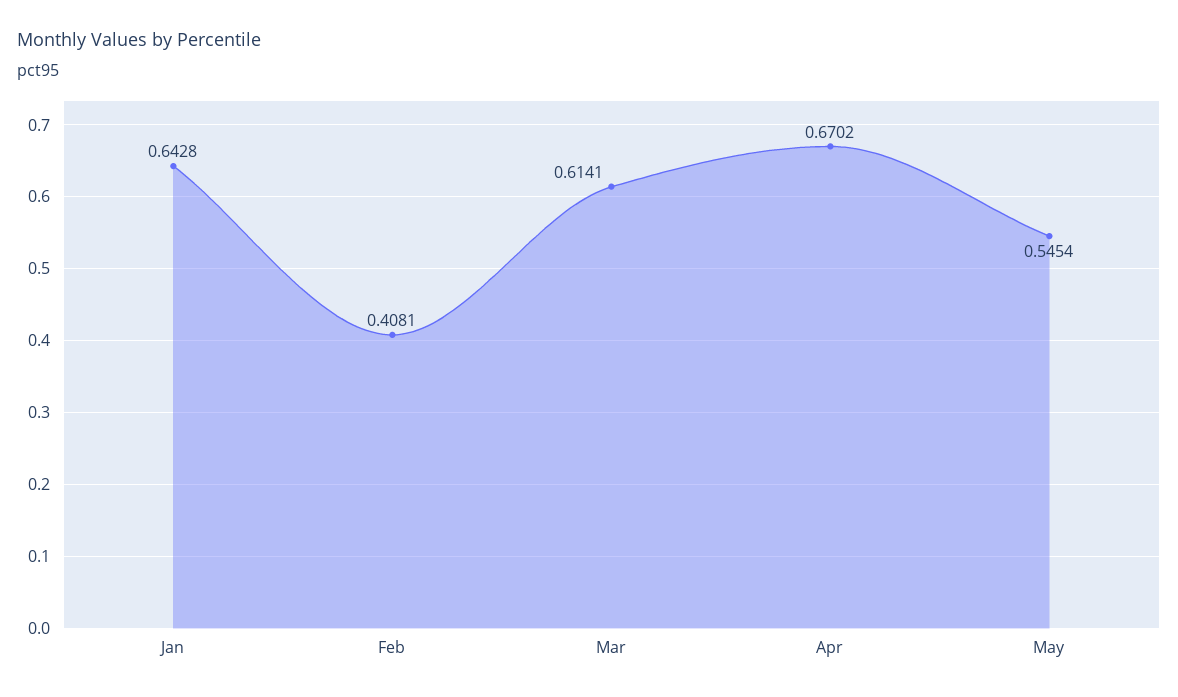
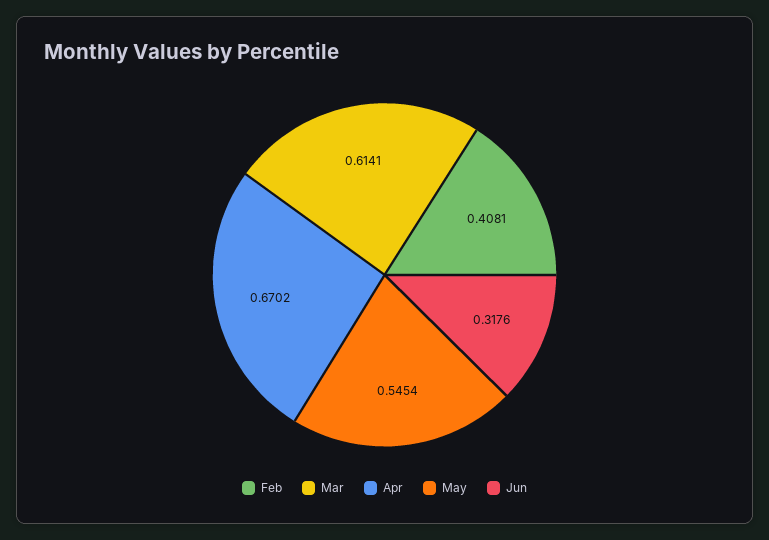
Jan: 0.6428 -> none
Jun: none -> 0.3176

